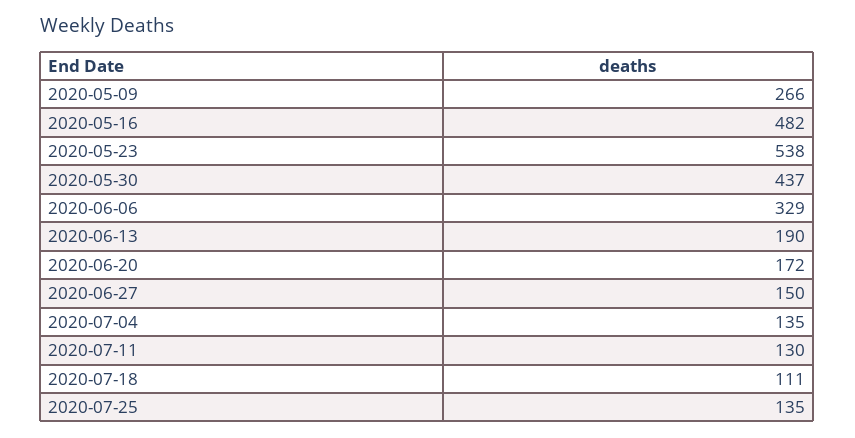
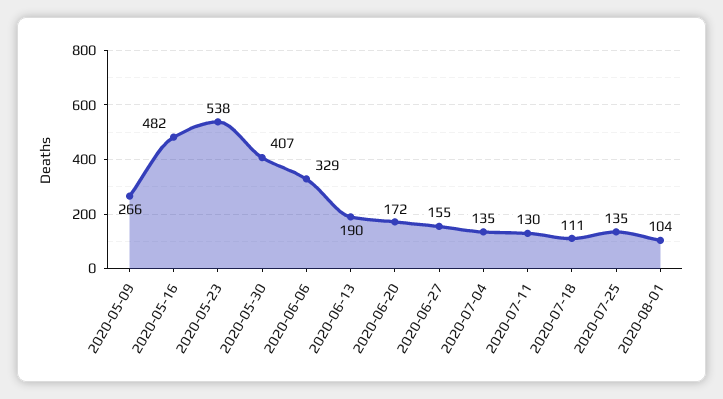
2020-05-30: 437 -> 407
2020-06-27: 150 -> 155
2020-08-01: none -> 104

